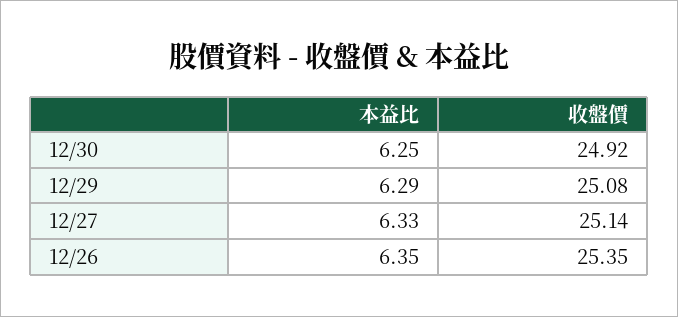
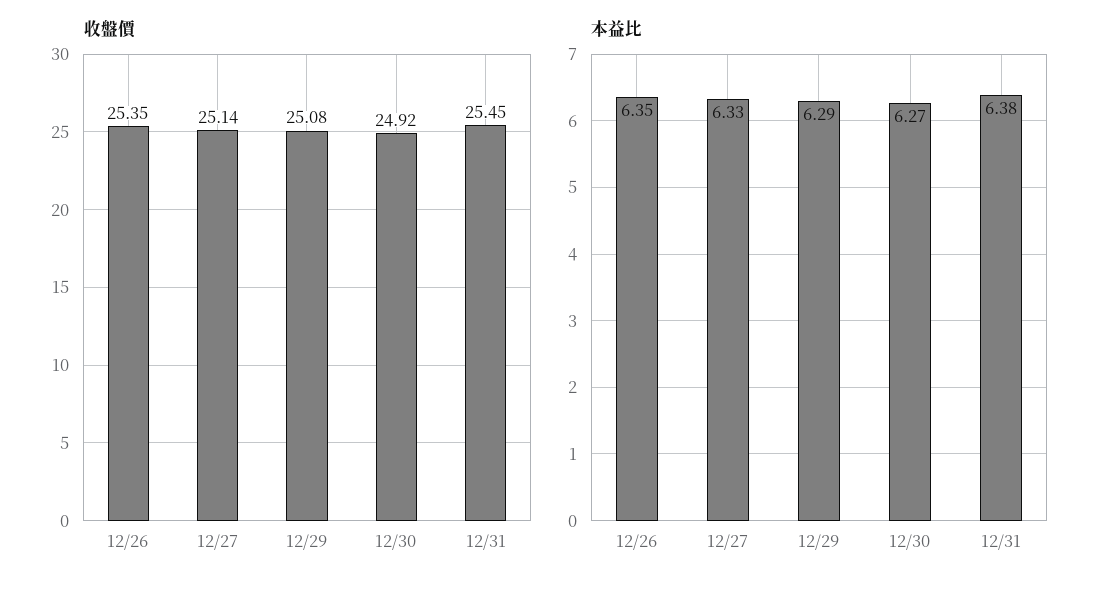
本益比, 12/30: 6.25 -> 6.27
收盤價, 12/31: none -> 25.45
本益比, 12/31: none -> 6.38

